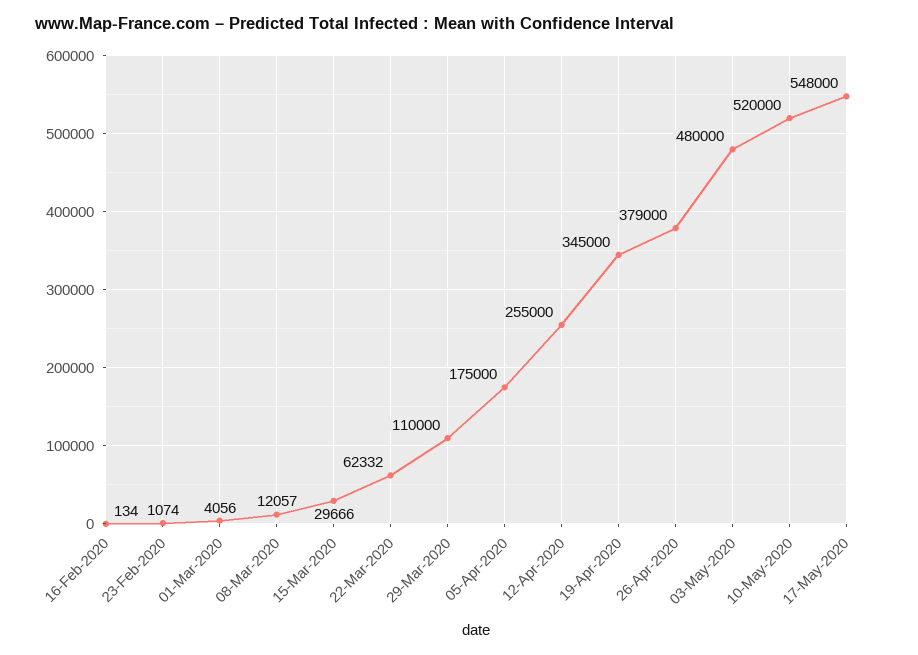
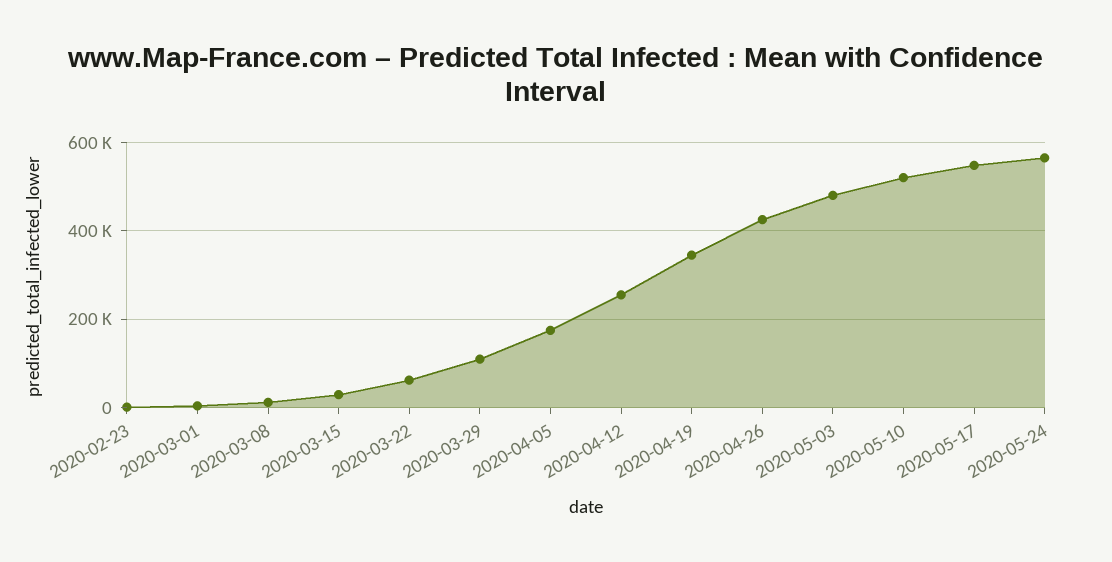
16-Feb-2020: 134 -> none
26-Apr-2020: 379000 -> 420000
2020-05-24: none -> 560000

